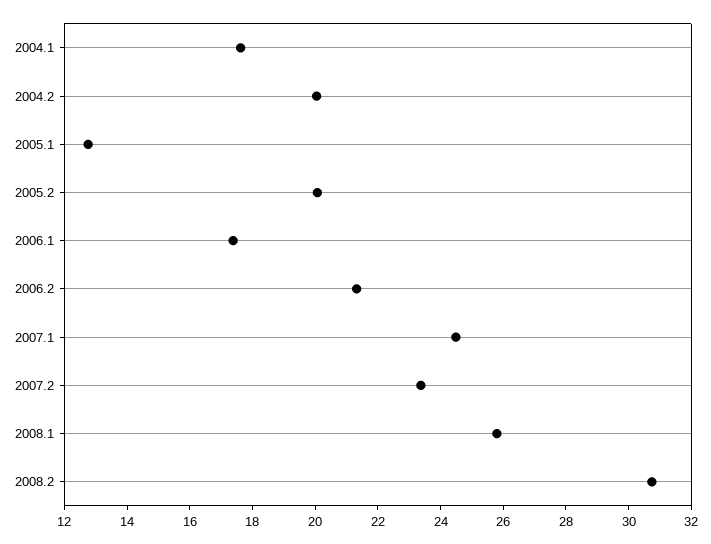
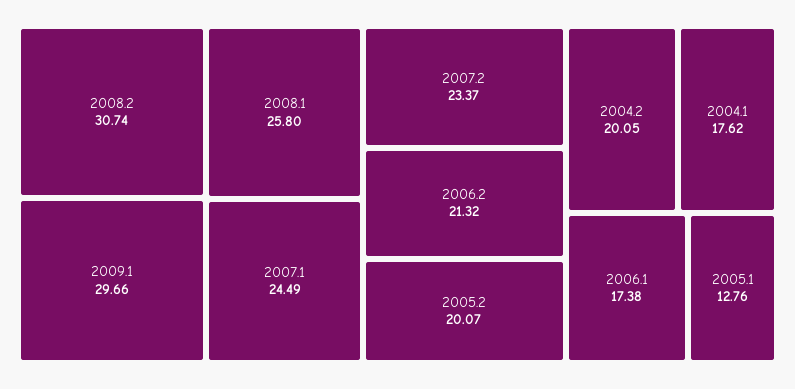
2009.1: none -> 29.66

